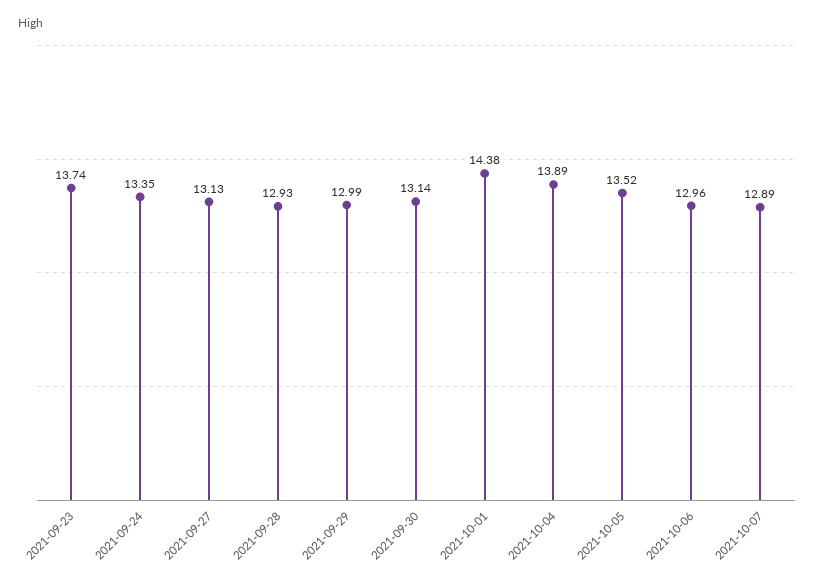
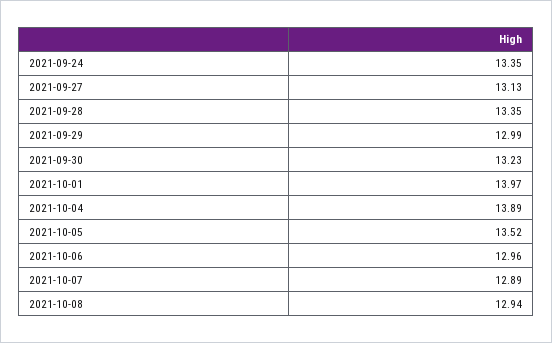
2021-09-23: 13.74 -> none
2021-09-28: 12.93 -> 13.35
2021-09-30: 13.14 -> 13.23
2021-10-01: 14.38 -> 13.97
2021-10-08: none -> 12.94

